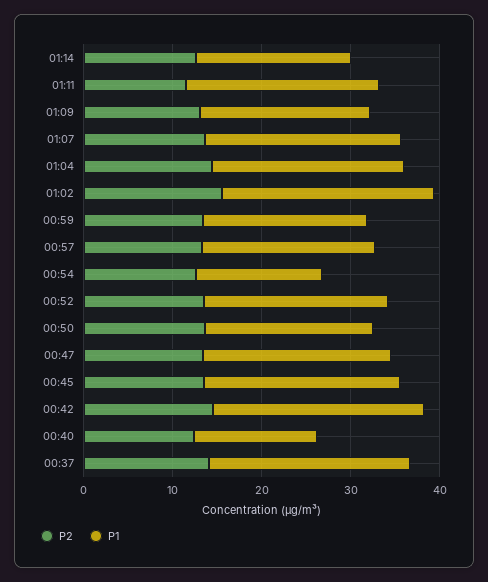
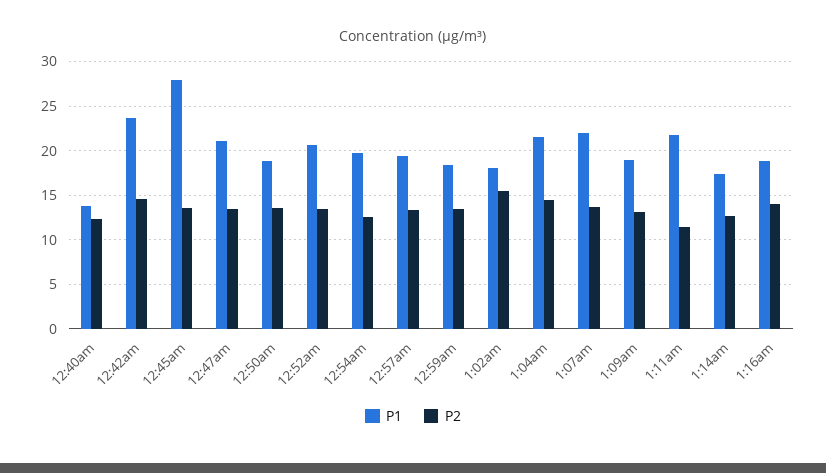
P1, 01:02: 24 -> 18
P1, 00:54: 14 -> 20
P1, 00:45: 22 -> 28
P2, 00:37: 14 -> none
P1, 00:37: 22 -> none
P1, 1:16am: none -> 19
P2, 1:16am: none -> 14

